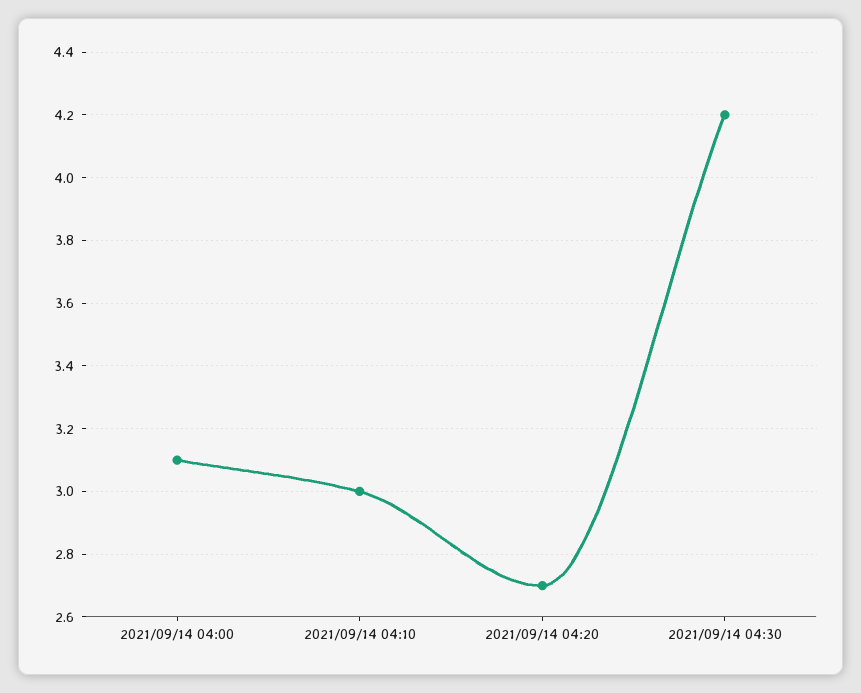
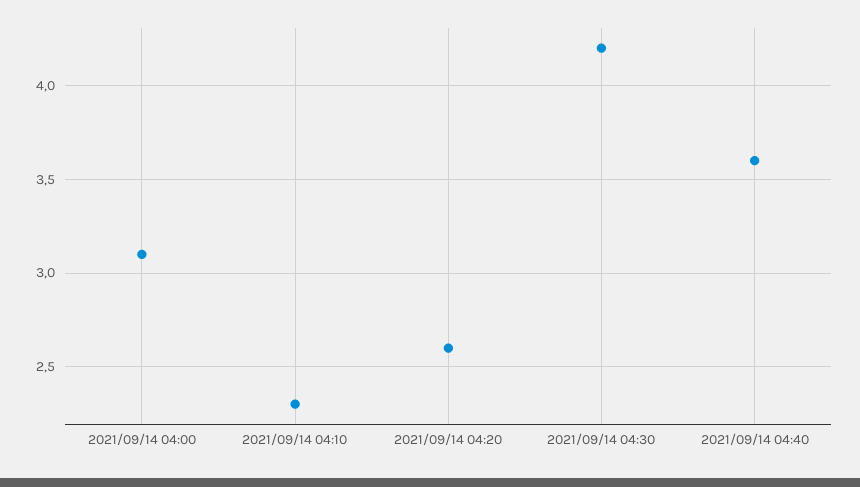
2021/09/14 04:10: 3 -> 2.3
2021/09/14 04:20: 2.7 -> 2.6
2021/09/14 04:40: none -> 3.6

